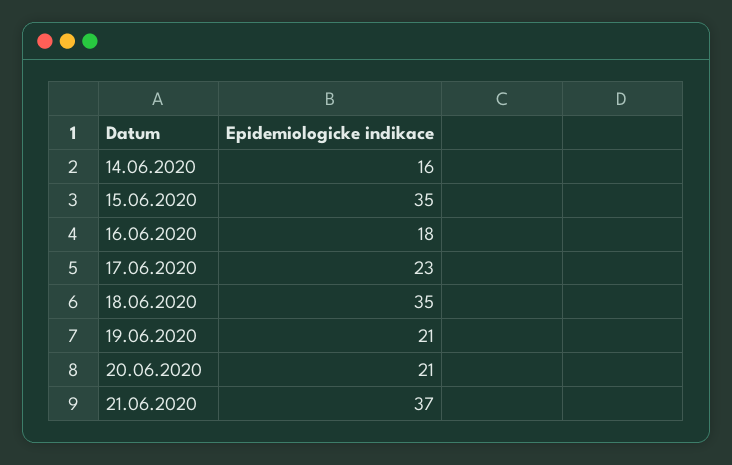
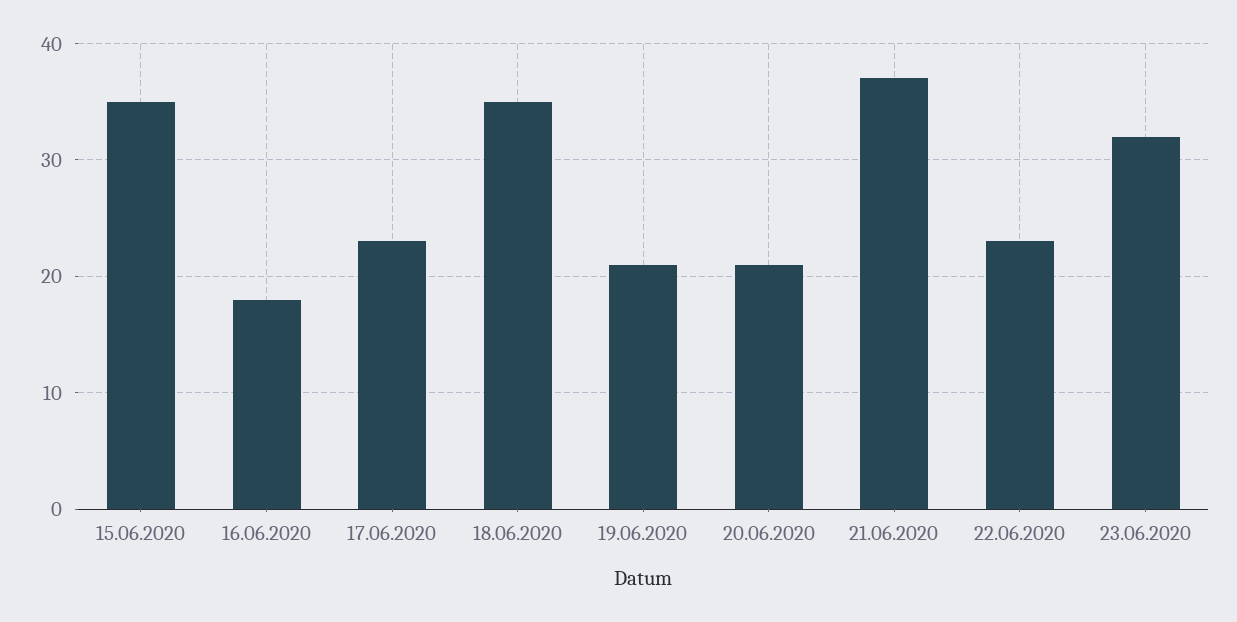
14.06.2020: 16 -> none
22.06.2020: none -> 23
23.06.2020: none -> 32

